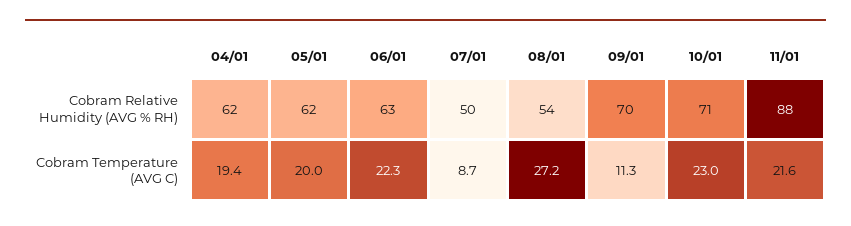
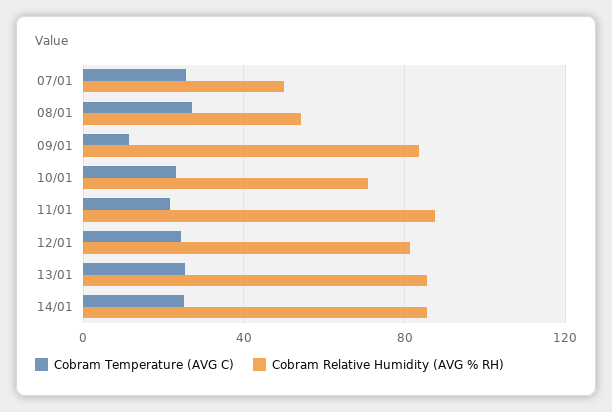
Cobram Relative Humidity (AVG % RH), 04/01: 62 -> none
Cobram Relative Humidity (AVG % RH), 05/01: 62 -> none
Cobram Relative Humidity (AVG % RH), 06/01: 63 -> none
Cobram Relative Humidity (AVG % RH), 09/01: 70 -> 85
Cobram Temperature (AVG C), 04/01: 19.4 -> none
Cobram Temperature (AVG C), 05/01: 20 -> none
Cobram Temperature (AVG C), 06/01: 22.3 -> none
Cobram Temperature (AVG C), 07/01: 8.7 -> 25
Cobram Temperature (AVG C), 12/01: none -> 25
Cobram Relative Humidity (AVG % RH), 12/01: none -> 80
Cobram Temperature (AVG C), 13/01: none -> 25
Cobram Relative Humidity (AVG % RH), 13/01: none -> 85
Cobram Temperature (AVG C), 14/01: none -> 25
Cobram Relative Humidity (AVG % RH), 14/01: none -> 85

